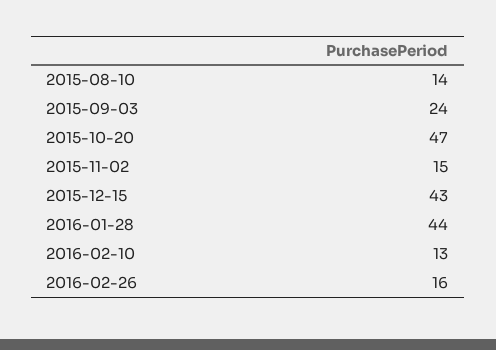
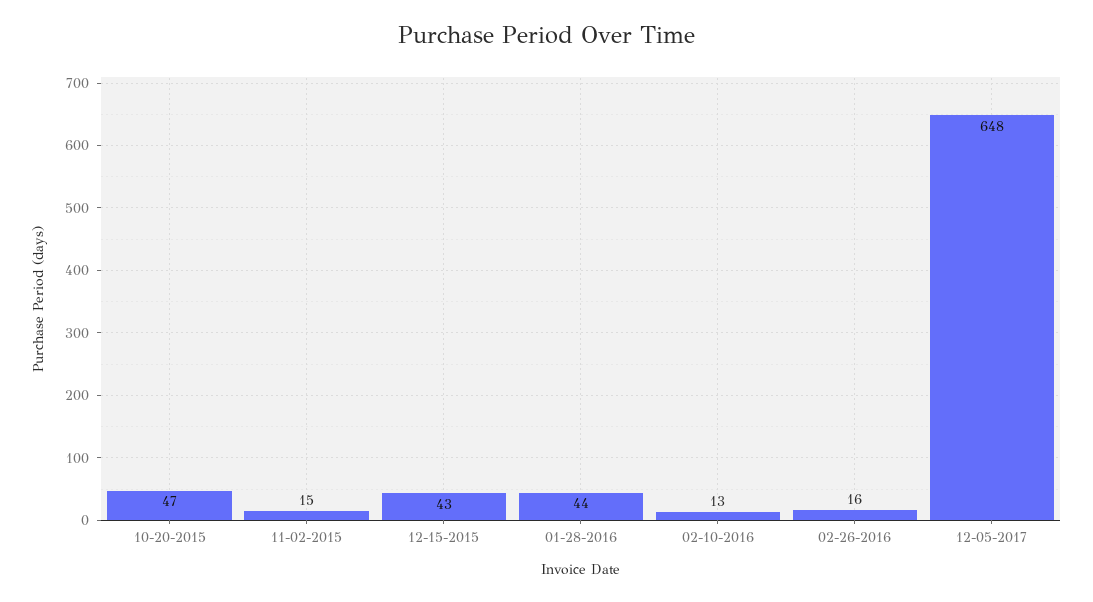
2015-08-10: 14 -> none
2015-09-03: 24 -> none
12-05-2017: none -> 648

